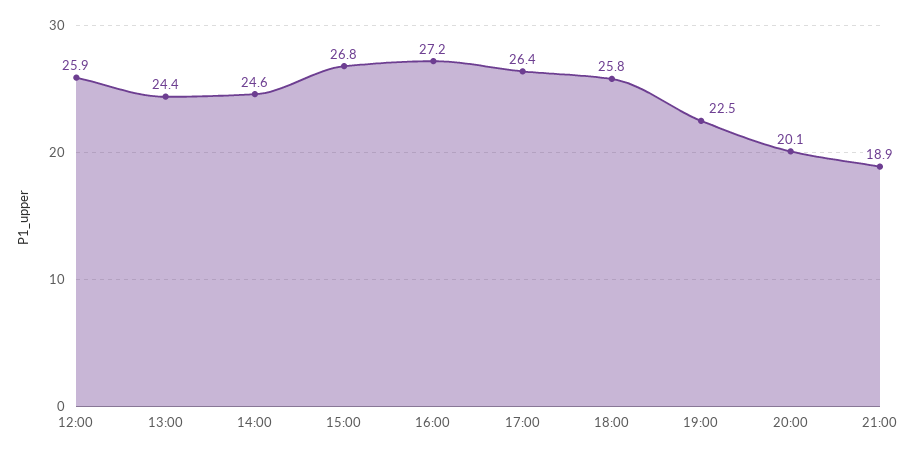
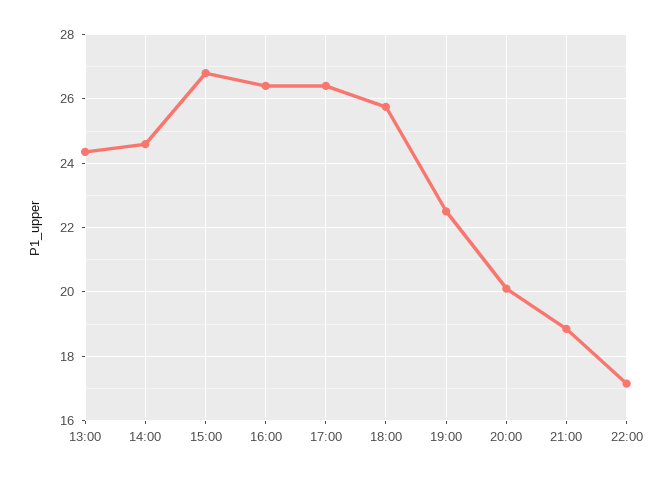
12:00: 25.9 -> none
16:00: 27.2 -> 26.4
22:00: none -> 17.2

